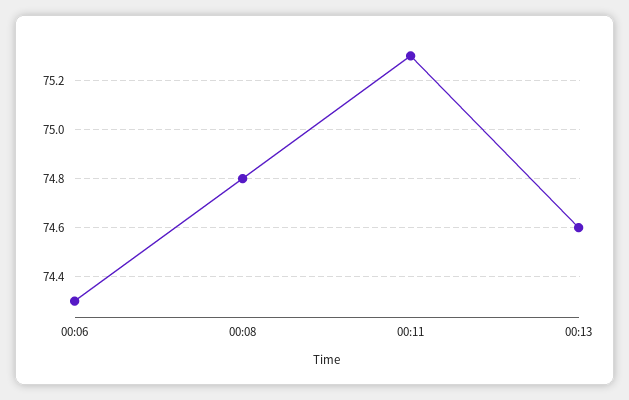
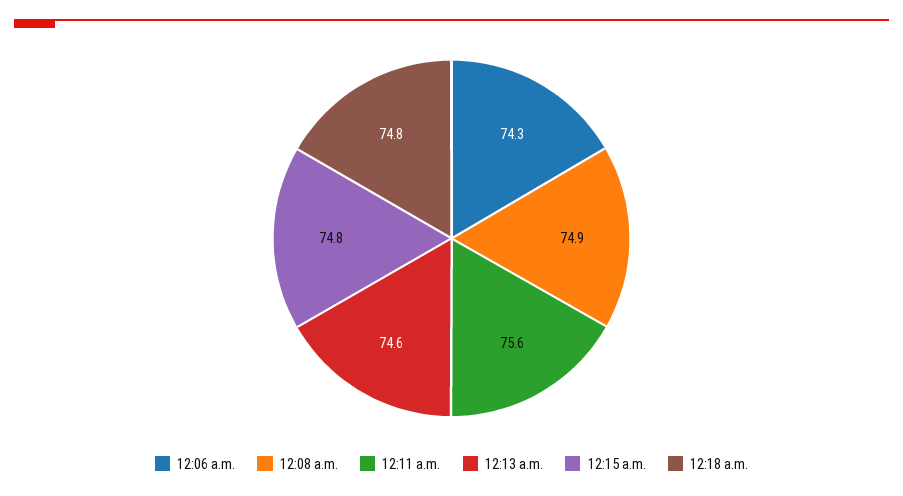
00:08: 74.8 -> 74.9
00:11: 75.3 -> 75.6
12:15 a.m.: none -> 74.8
12:18 a.m.: none -> 74.8

